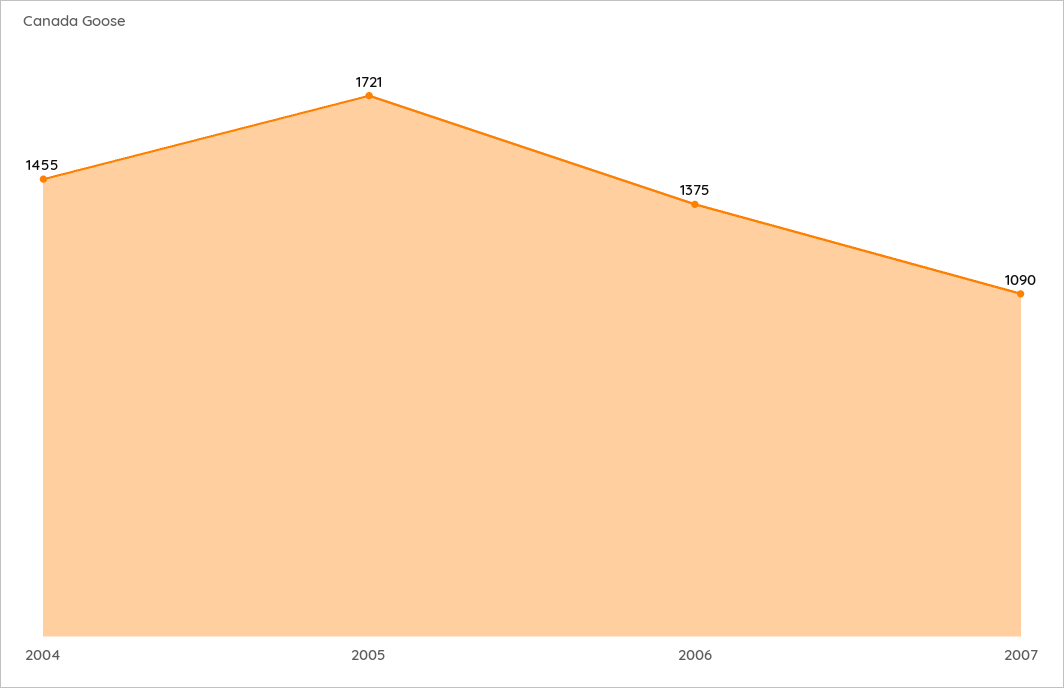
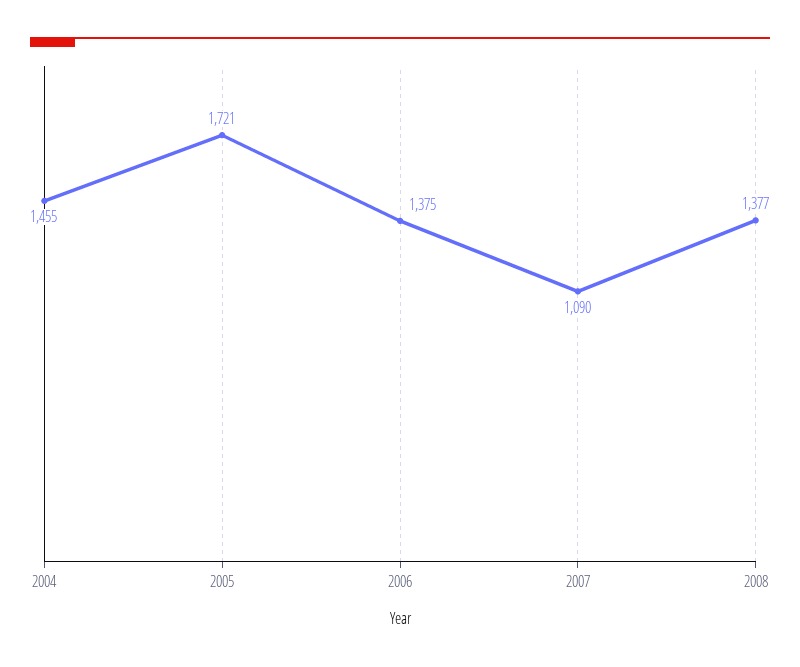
2008: none -> 1377

